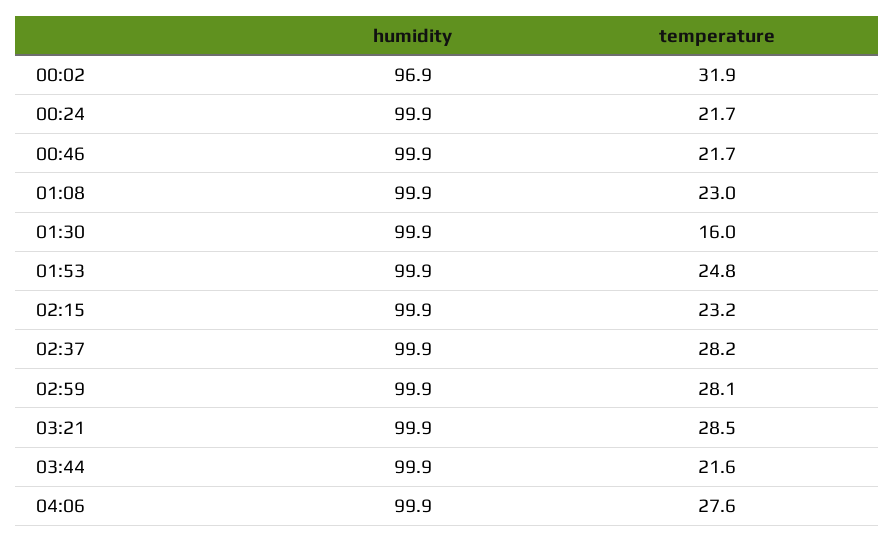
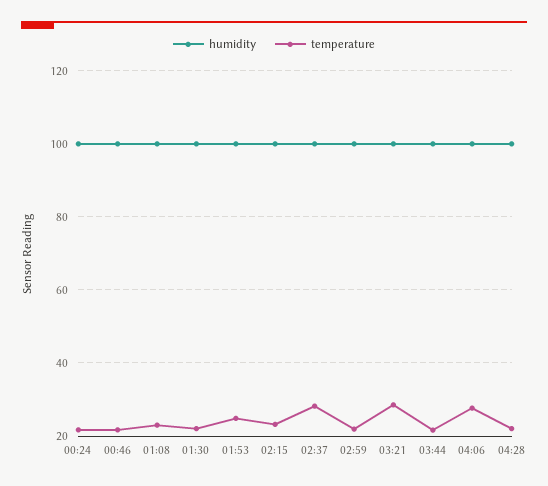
humidity, 00:02: 96.9 -> none
temperature, 00:02: 31.9 -> none
temperature, 01:30: 16 -> 22
temperature, 02:59: 28.1 -> 22
humidity, 04:28: none -> 100
temperature, 04:28: none -> 22

